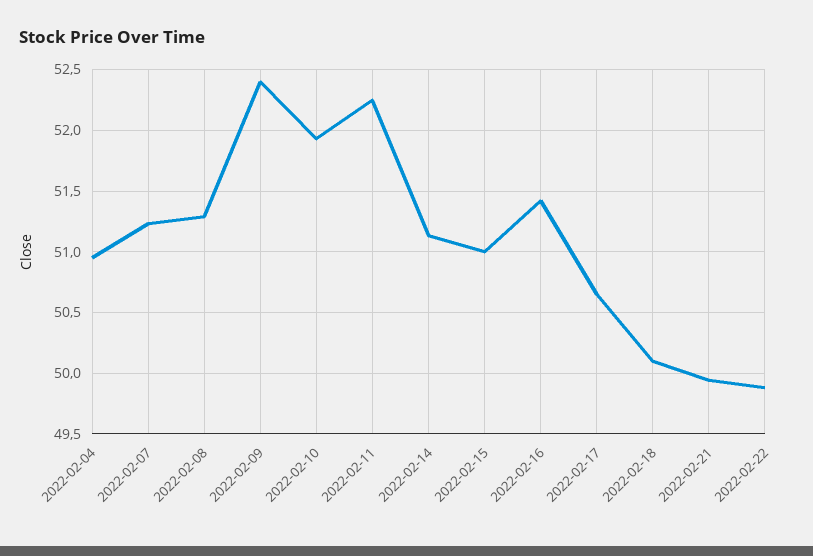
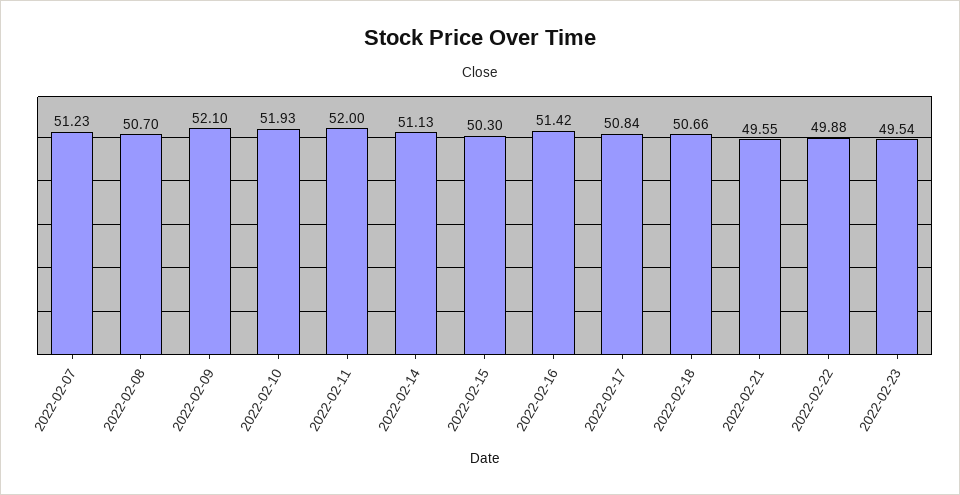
2022-02-04: 50.95 -> none
2022-02-08: 51.3 -> 50.7
2022-02-09: 52.4 -> 52.1
2022-02-11: 52.25 -> 52
2022-02-15: 51 -> 50.3
2022-02-17: 50.65 -> 50.84
2022-02-18: 50.1 -> 50.66
2022-02-21: 49.95 -> 49.55
2022-02-23: none -> 49.54

